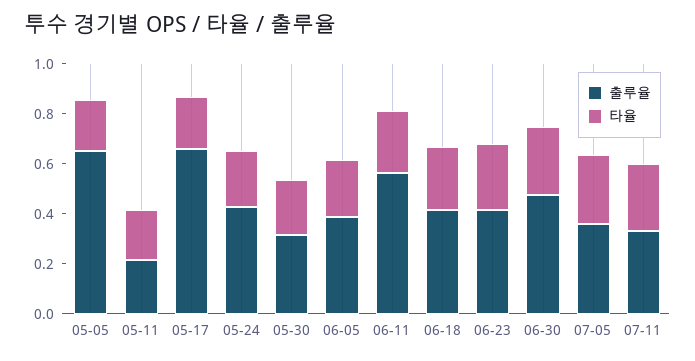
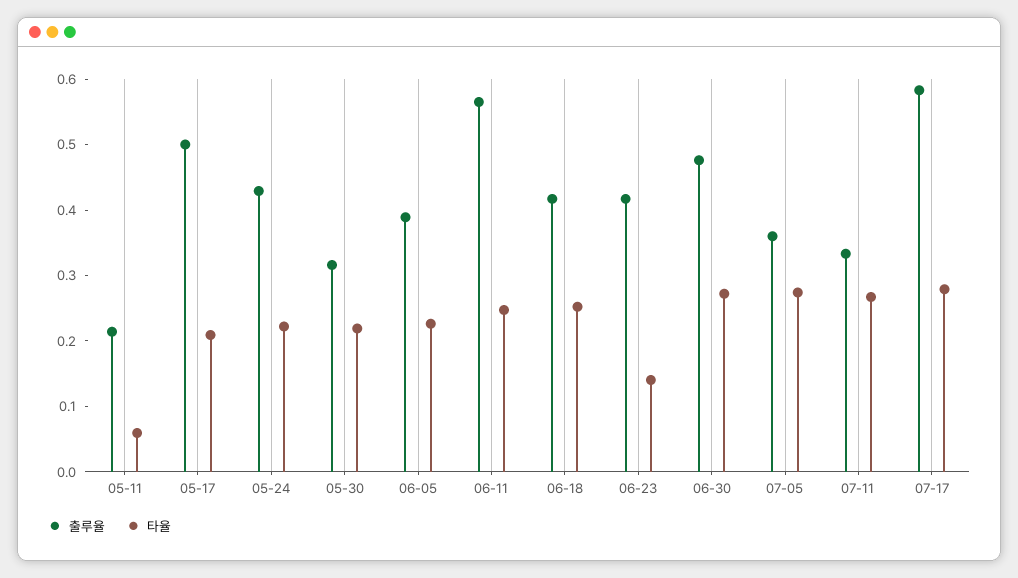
출루율, 05-05: 0.65 -> none
타율, 05-05: 0.2 -> none
타율, 05-11: 0.2 -> 0.06
출루율, 05-17: 0.65 -> 0.5
타율, 06-23: 0.25 -> 0.14
출루율, 07-17: none -> 0.58
타율, 07-17: none -> 0.28

